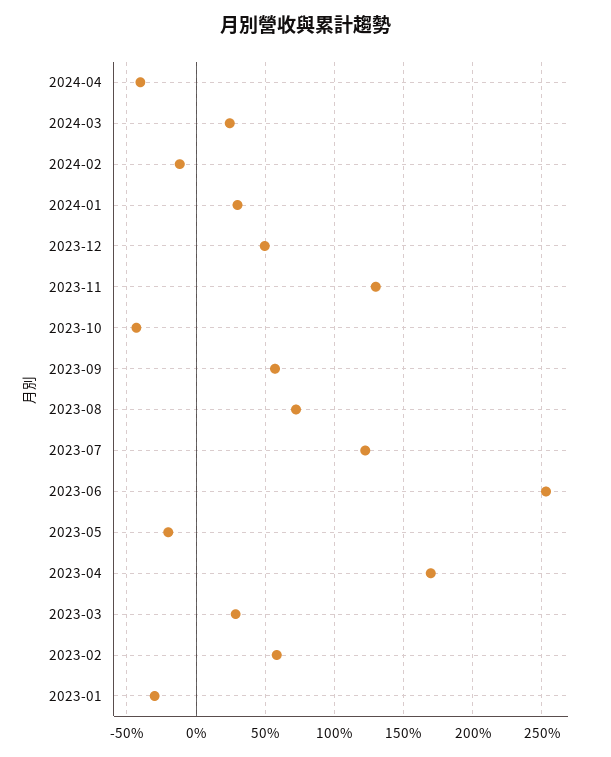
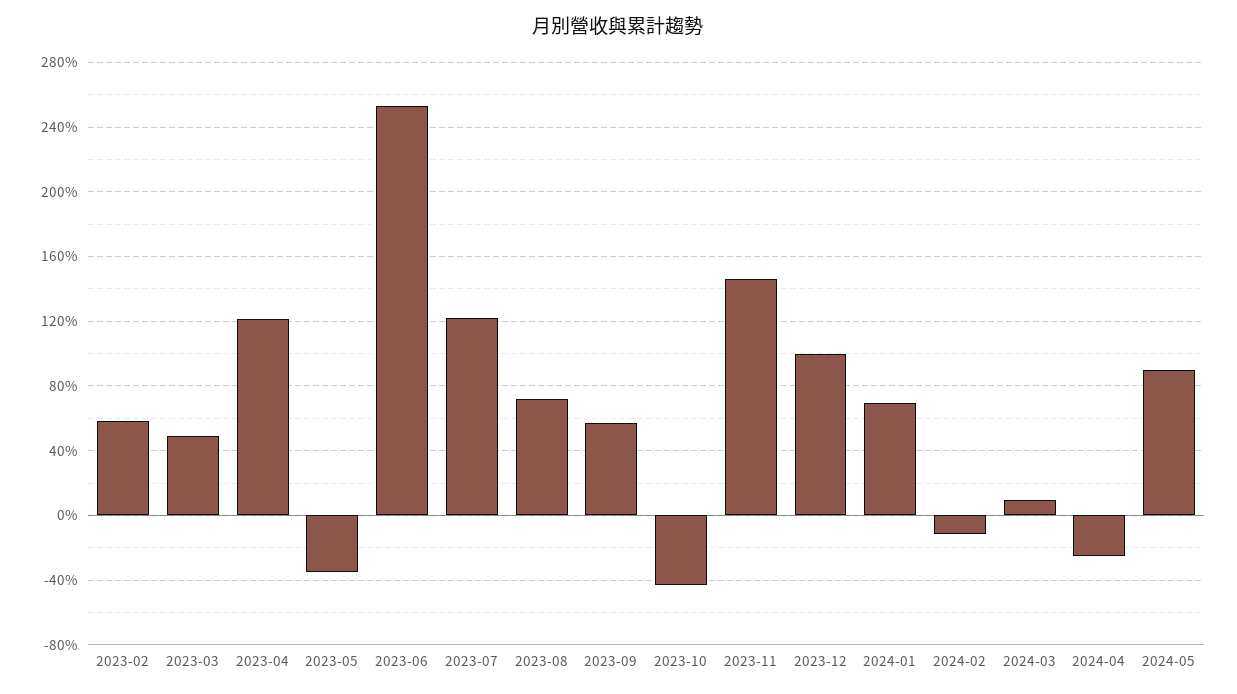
2024-04: -40 -> -25
2024-03: 25 -> 10
2024-01: 30 -> 70
2023-12: 50 -> 100
2023-11: 130 -> 145
2023-05: -20 -> -35
2023-04: 170 -> 120
2023-03: 30 -> 50
2023-01: -30 -> none
2024-05: none -> 90

